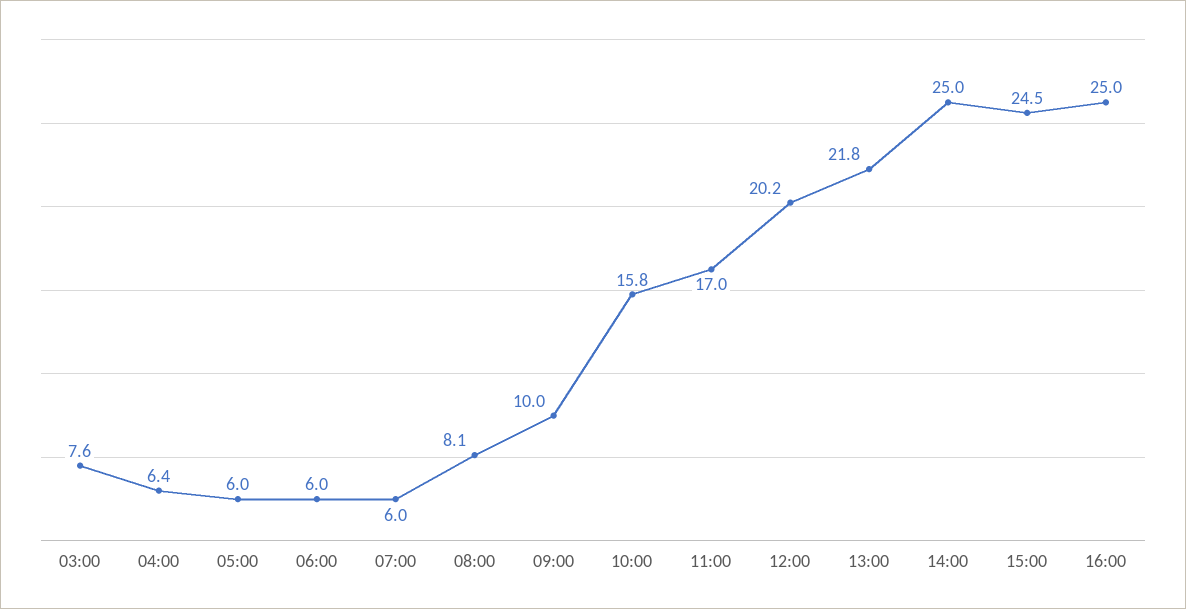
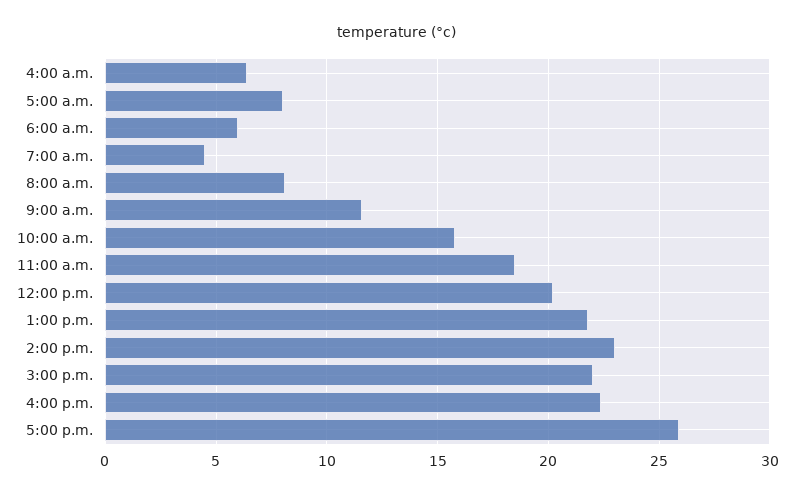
03:00: 7.6 -> none
05:00: 6 -> 8
07:00: 6 -> 4.5
09:00: 10 -> 11.5
11:00: 17 -> 18.5
14:00: 25 -> 23
15:00: 24.5 -> 22
16:00: 25 -> 22.5
5:00 p.m.: none -> 26

